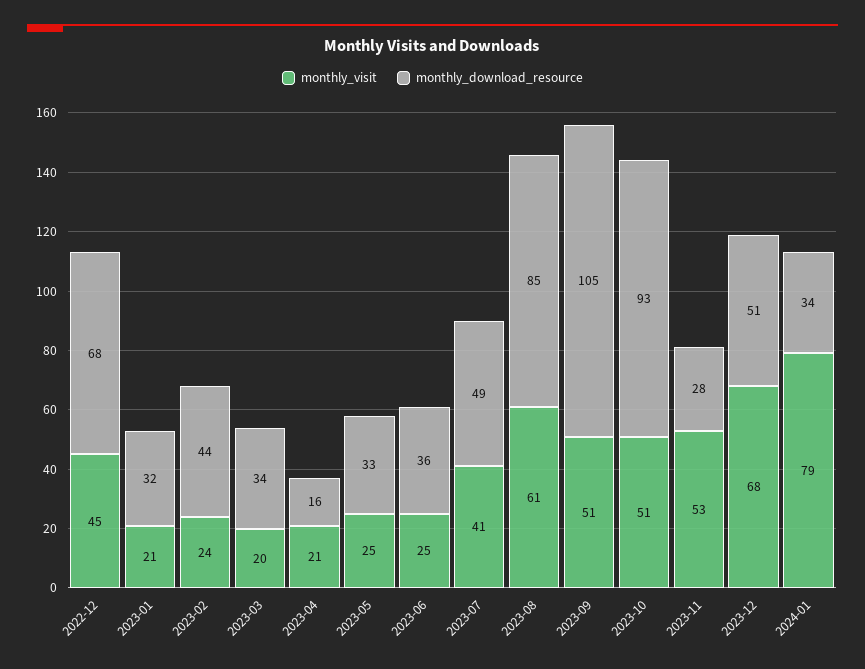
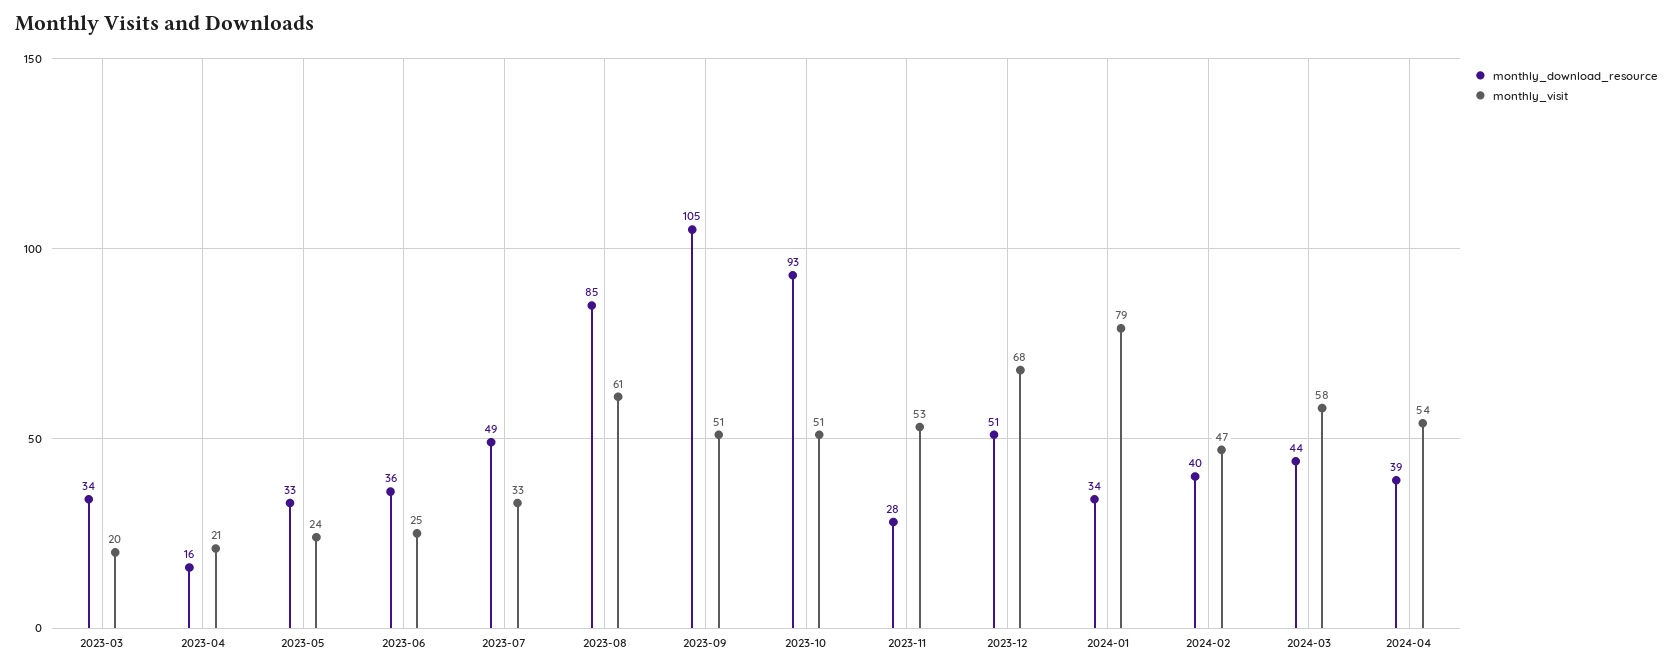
monthly_visit, 2022-12: 45 -> none
monthly_download_resource, 2022-12: 68 -> none
monthly_visit, 2023-01: 21 -> none
monthly_download_resource, 2023-01: 32 -> none
monthly_visit, 2023-02: 24 -> none
monthly_download_resource, 2023-02: 44 -> none
monthly_visit, 2023-05: 25 -> 24
monthly_visit, 2023-07: 41 -> 33
monthly_download_resource, 2024-02: none -> 40
monthly_visit, 2024-02: none -> 47
monthly_download_resource, 2024-03: none -> 44
monthly_visit, 2024-03: none -> 58
monthly_download_resource, 2024-04: none -> 39
monthly_visit, 2024-04: none -> 54

